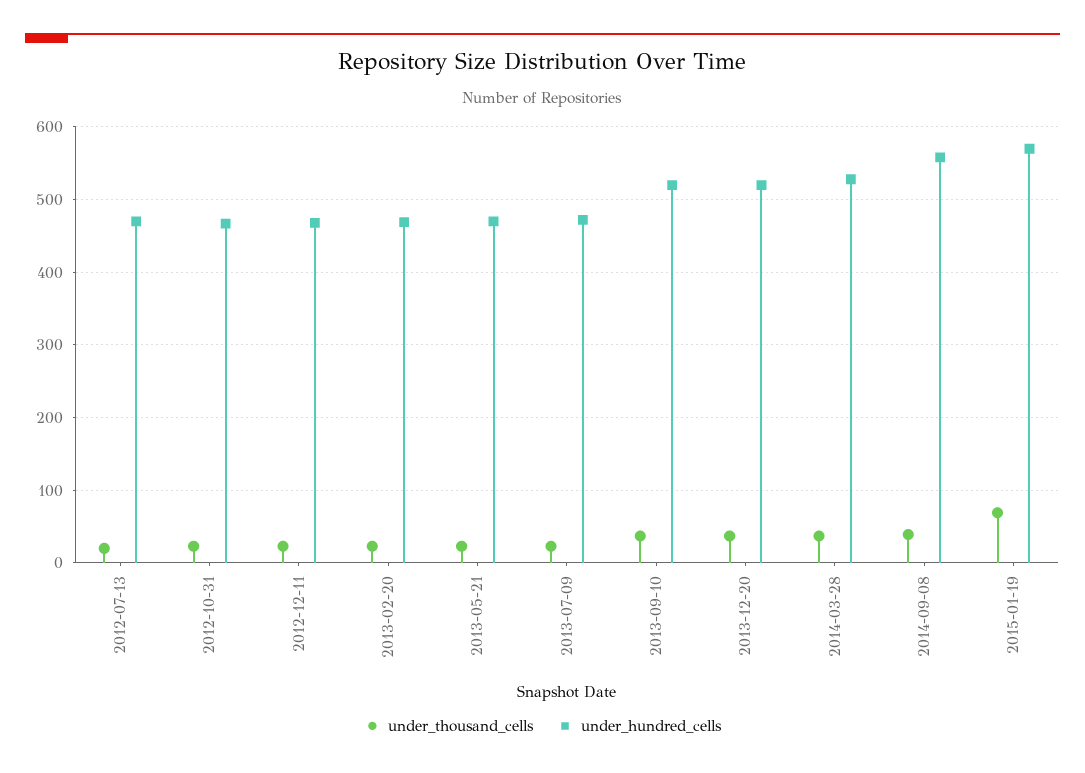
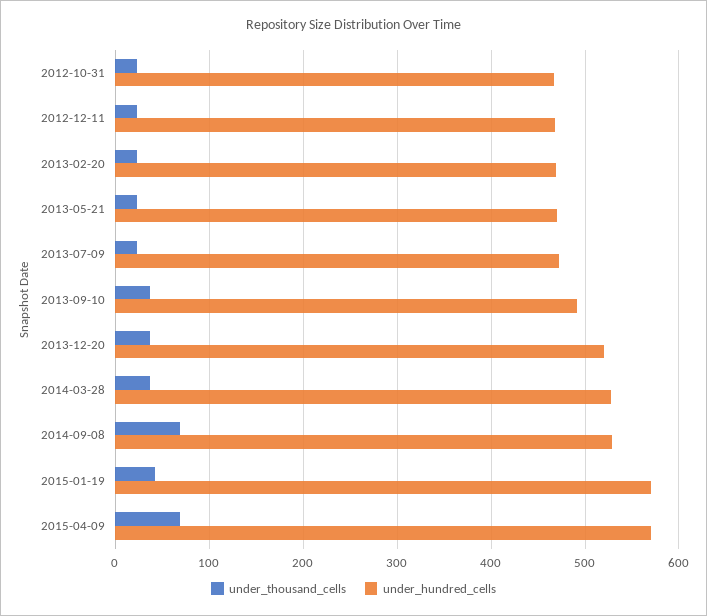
under_thousand_cells, 2012-07-13: 20 -> none
under_hundred_cells, 2012-07-13: 470 -> none
under_hundred_cells, 2013-09-10: 520 -> 490
under_thousand_cells, 2014-09-08: 40 -> 70
under_hundred_cells, 2014-09-08: 560 -> 530
under_thousand_cells, 2015-01-19: 70 -> 40
under_thousand_cells, 2015-04-09: none -> 70
under_hundred_cells, 2015-04-09: none -> 570

